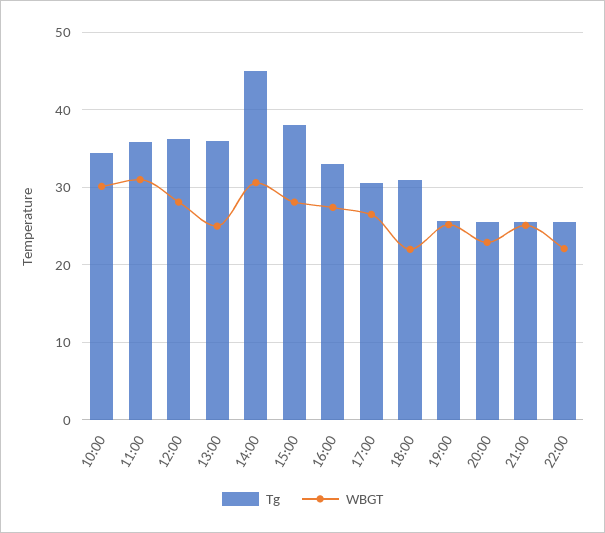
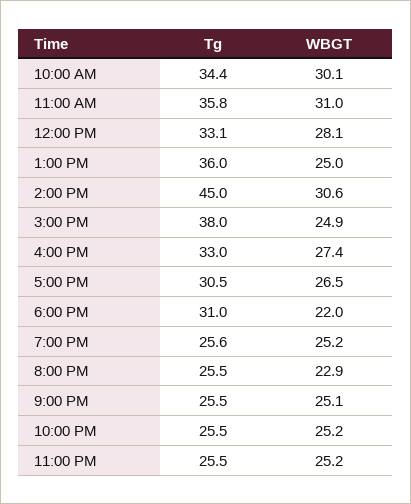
Tg, 12:00: 36 -> 33.1
WBGT, 15:00: 28 -> 24.9
WBGT, 22:00: 22 -> 25.2
Tg, 11:00 PM: none -> 25.5
WBGT, 11:00 PM: none -> 25.2

